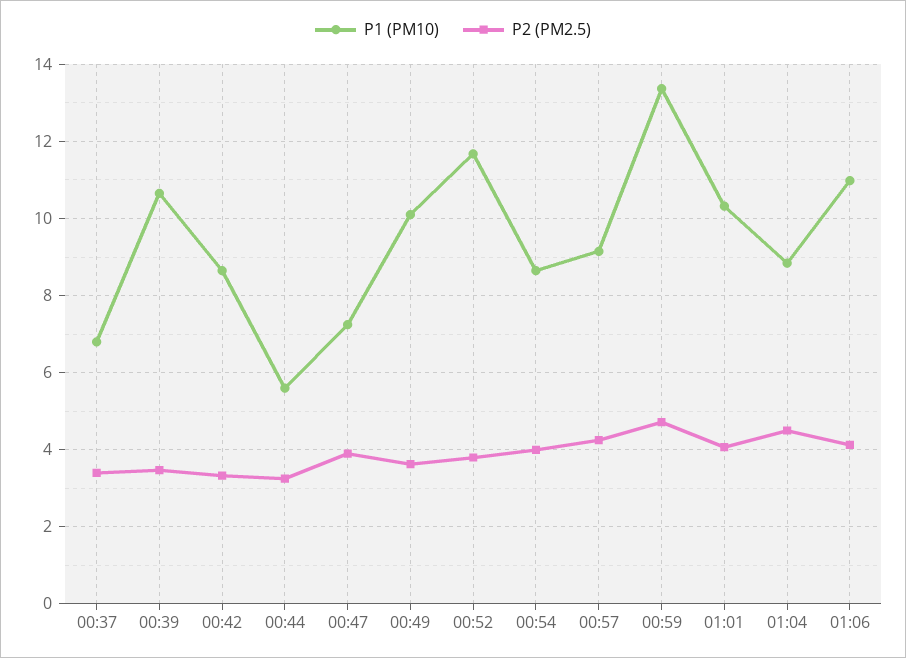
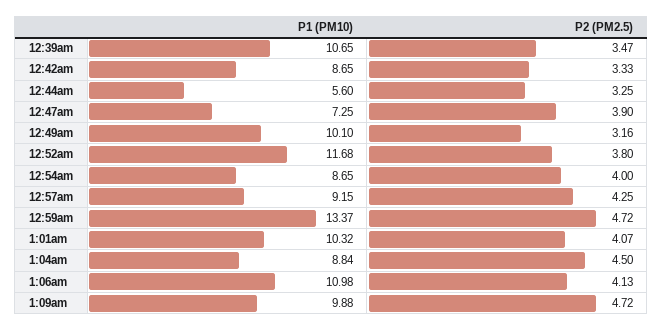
P1 (PM10), 00:37: 6.8 -> none
P2 (PM2.5), 00:37: 3.4 -> none
P2 (PM2.5), 00:49: 3.6 -> 3.16
P1 (PM10), 1:09am: none -> 9.88
P2 (PM2.5), 1:09am: none -> 4.72

